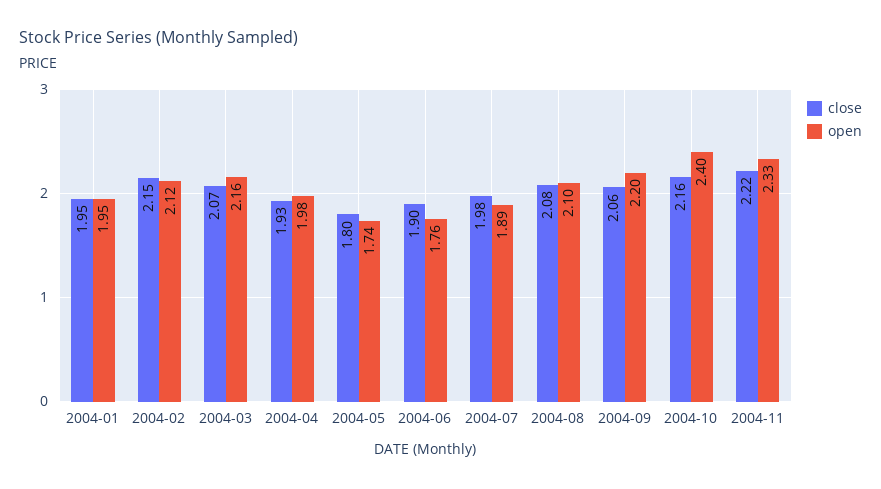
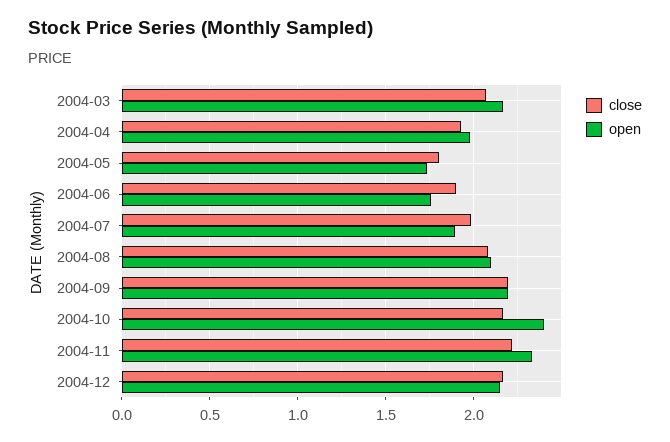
close, 2004-01: 1.95 -> none
open, 2004-01: 1.95 -> none
close, 2004-02: 2.15 -> none
open, 2004-02: 2.12 -> none
close, 2004-09: 2.06 -> 2.2
close, 2004-12: none -> 2.15
open, 2004-12: none -> 2.15

